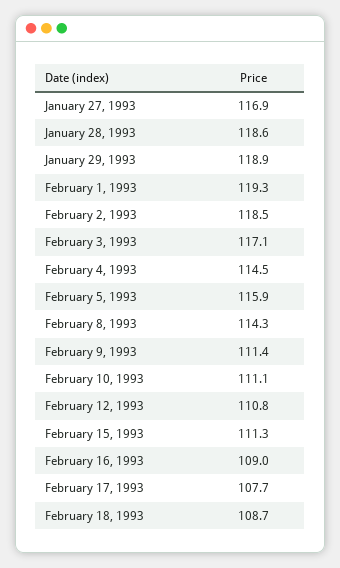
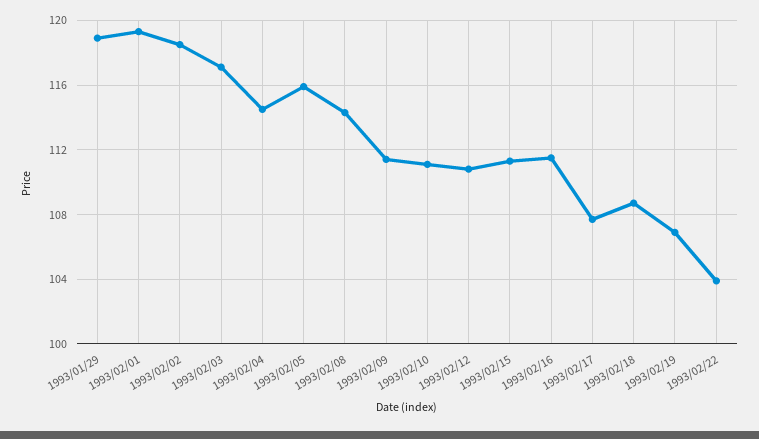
January 27, 1993: 116.9 -> none
January 28, 1993: 118.6 -> none
February 16, 1993: 109 -> 111.5
1993/02/19: none -> 107
1993/02/22: none -> 104

